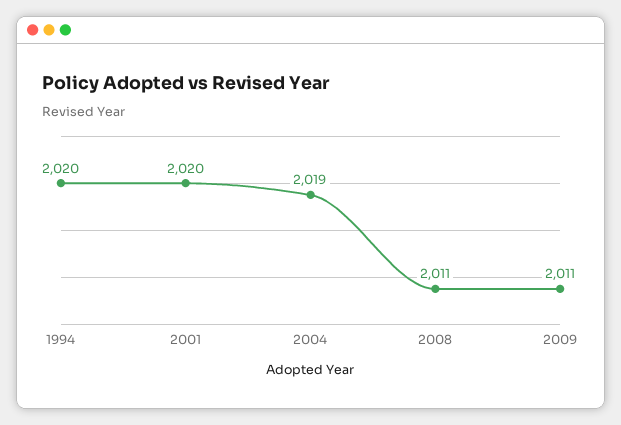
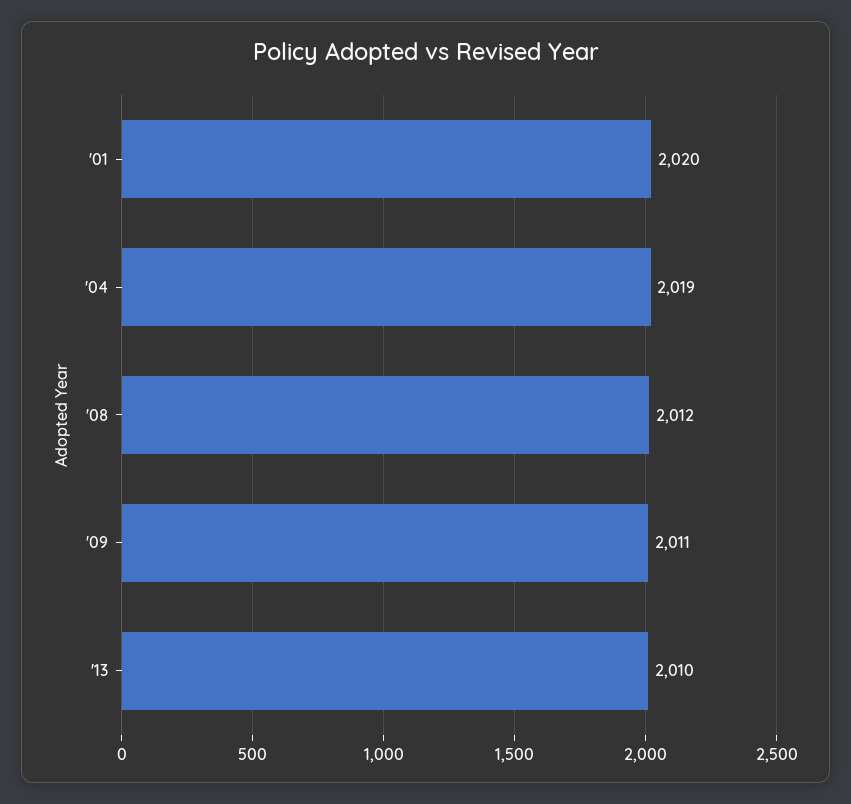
1994: 2020 -> none
2008: 2011 -> 2012
'13: none -> 2010

